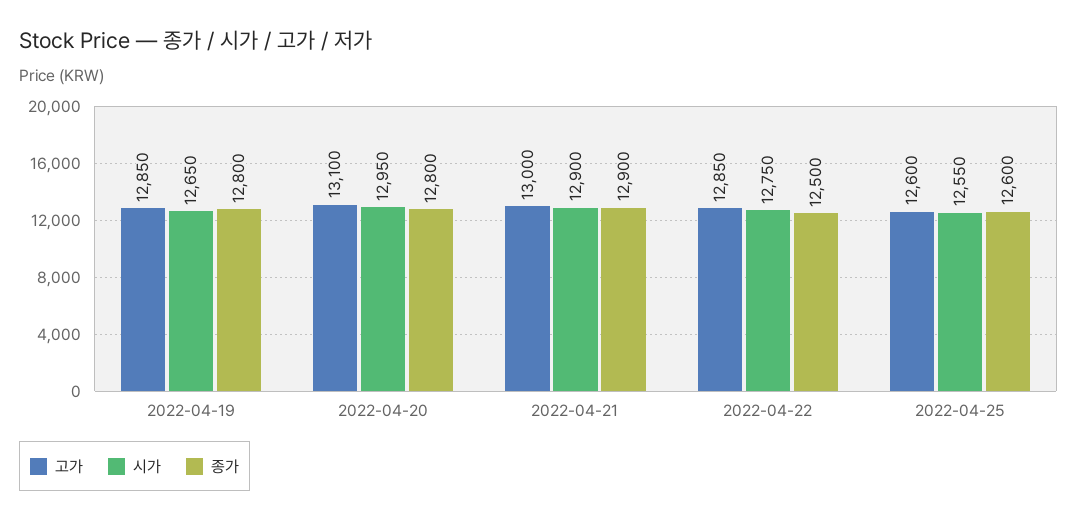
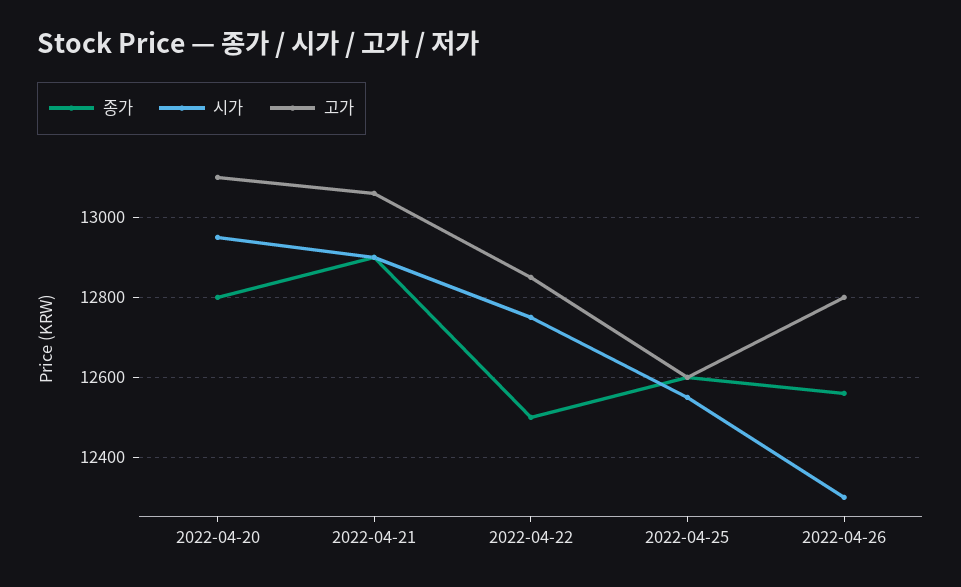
고가, 2022-04-19: 12850 -> none
시가, 2022-04-19: 12650 -> none
종가, 2022-04-19: 12800 -> none
고가, 2022-04-21: 13000 -> 13060
종가, 2022-04-26: none -> 12560
시가, 2022-04-26: none -> 12300
고가, 2022-04-26: none -> 12800

